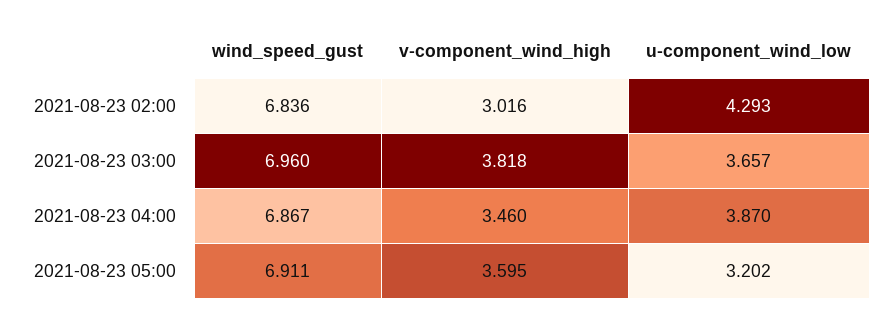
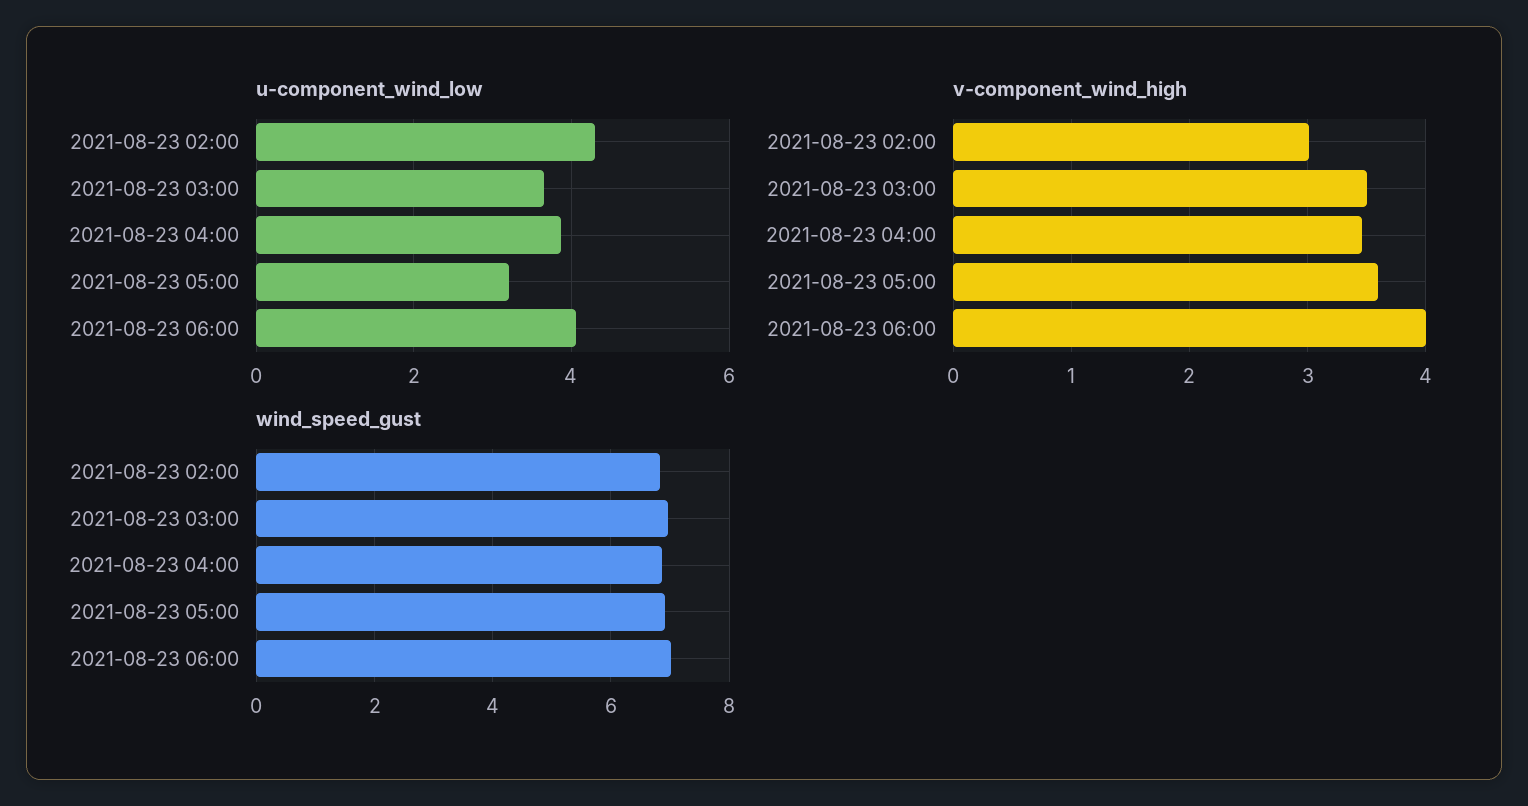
v-component_wind_high, 2021-08-23 03:00: 3.818 -> 3.5
u-component_wind_low, 2021-08-23 06:00: none -> 4
v-component_wind_high, 2021-08-23 06:00: none -> 4
wind_speed_gust, 2021-08-23 06:00: none -> 7

